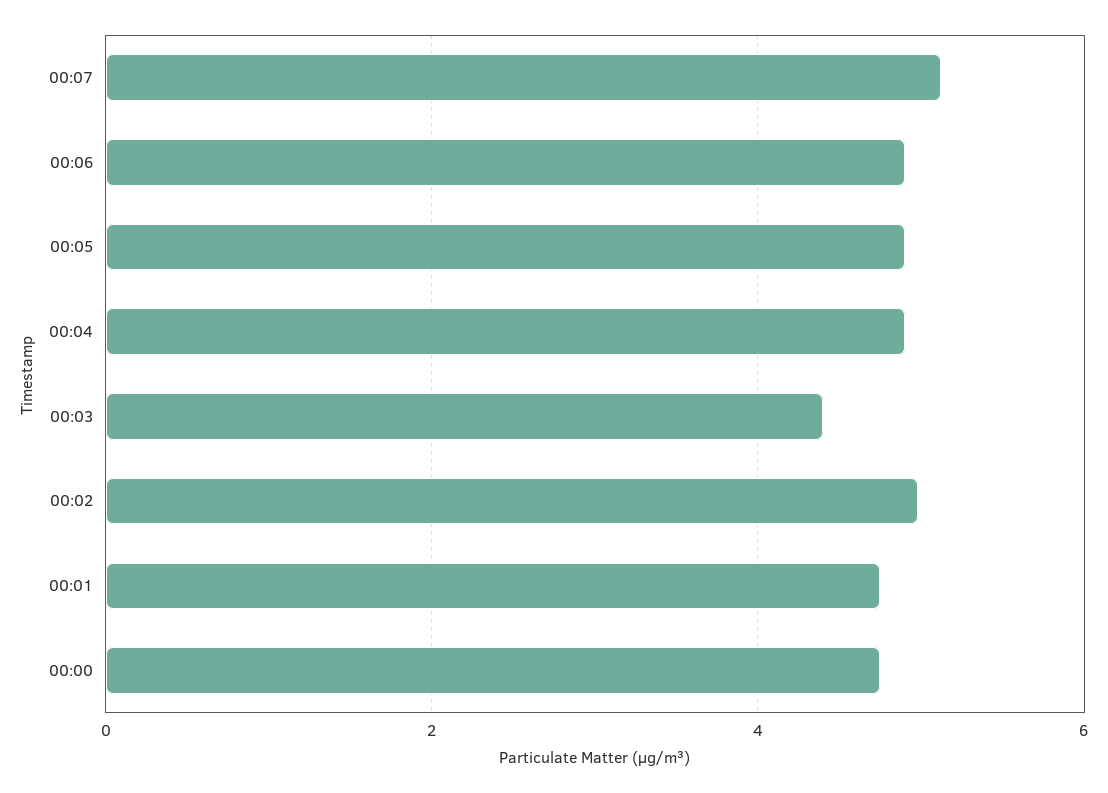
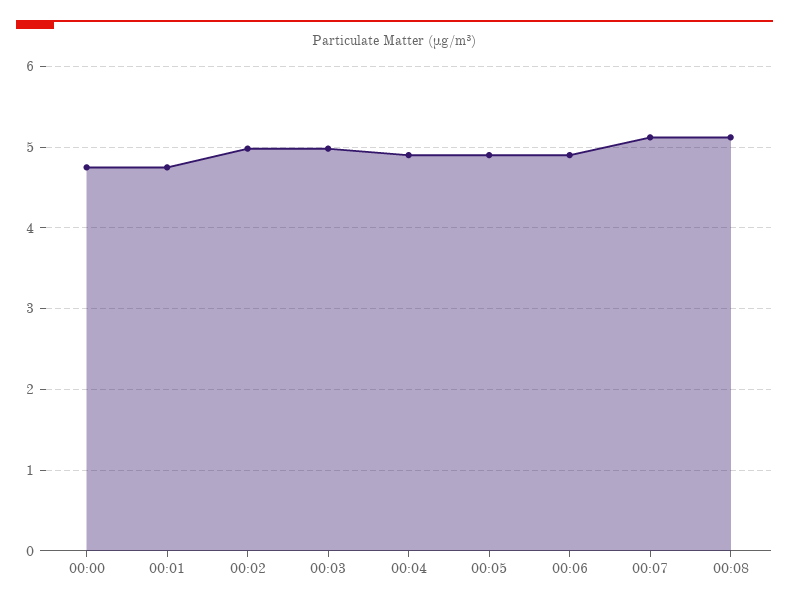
00:03: 4.4 -> 5
00:08: none -> 5.1

